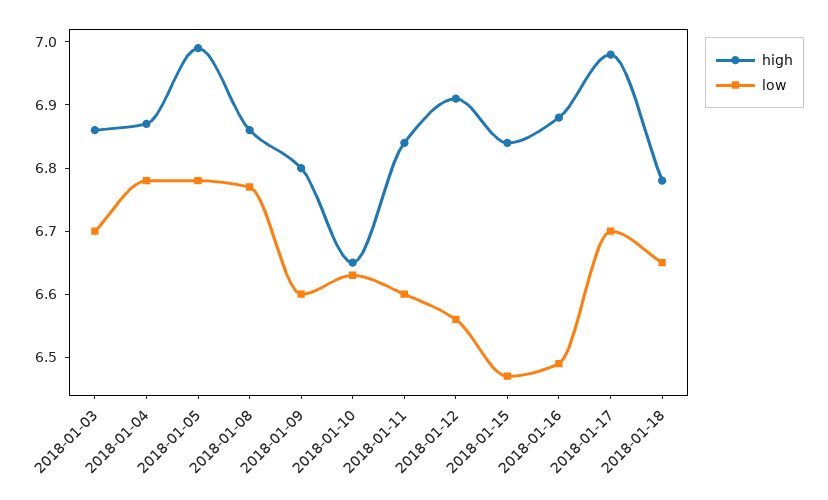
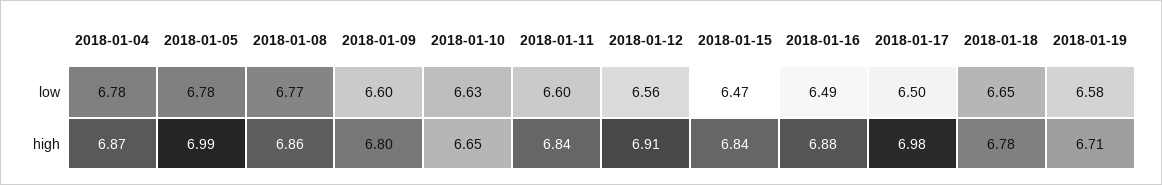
high, 2018-01-03: 6.85 -> none
low, 2018-01-03: 6.7 -> none
low, 2018-01-17: 6.7 -> 6.5
low, 2018-01-19: none -> 6.58
high, 2018-01-19: none -> 6.71

